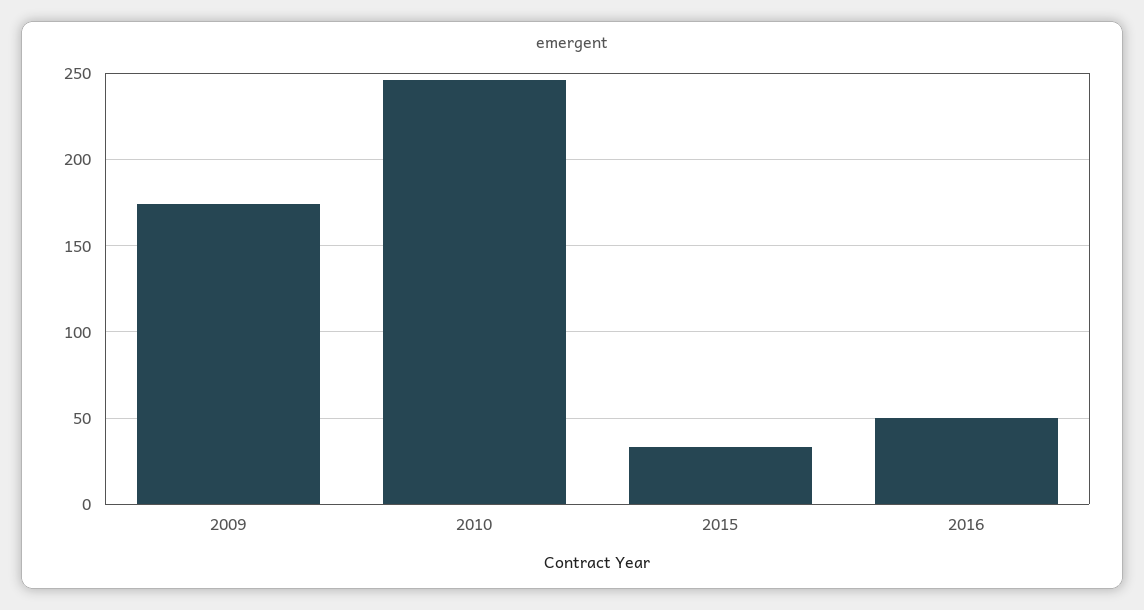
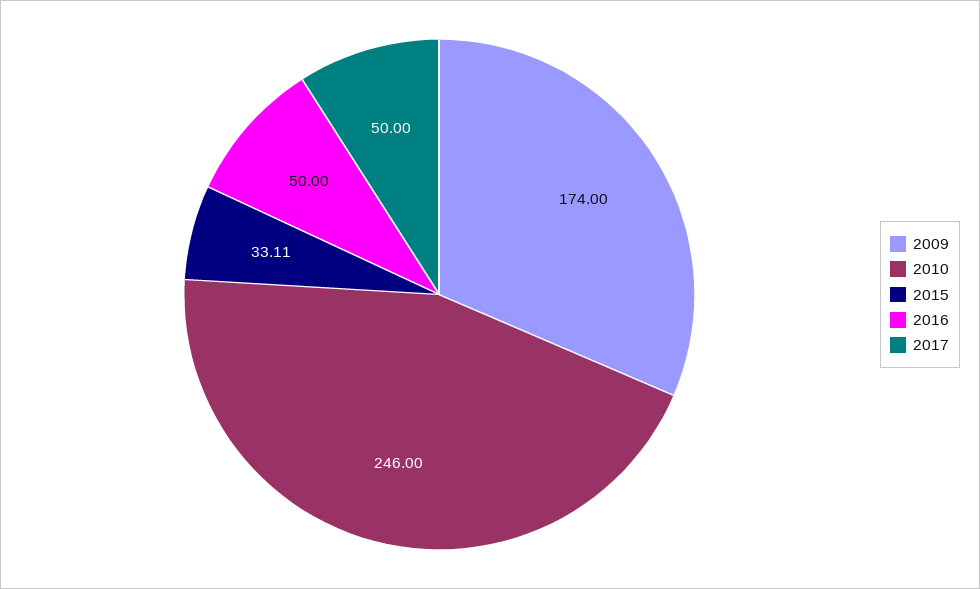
2017: none -> 50

